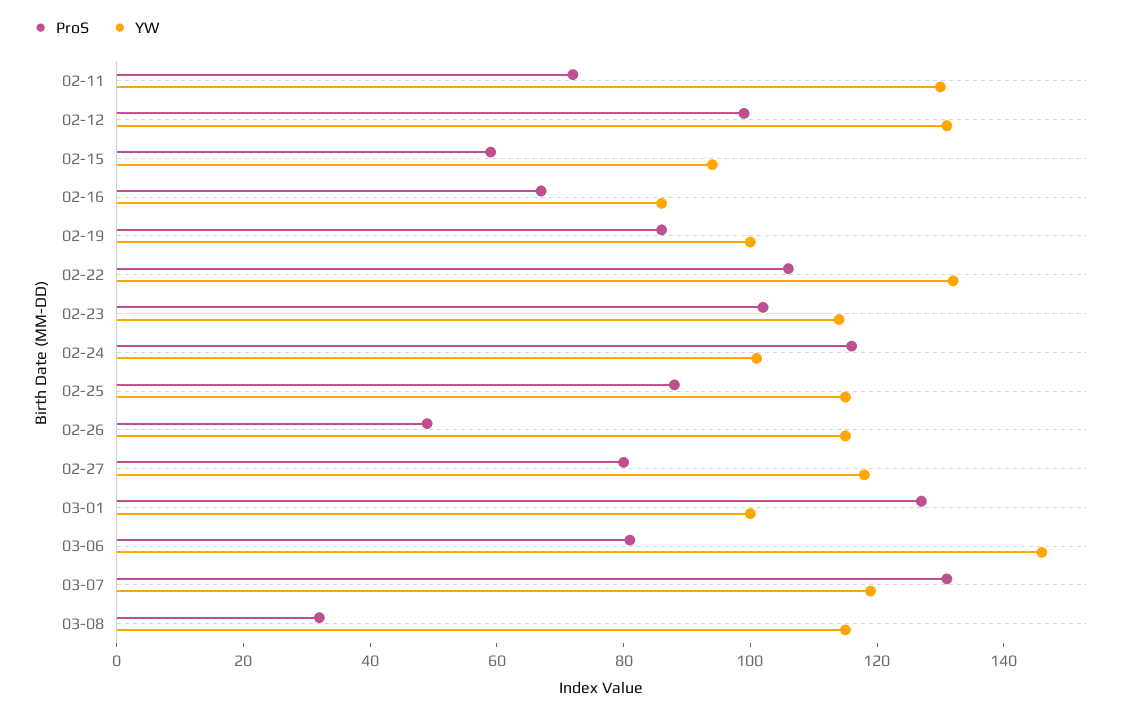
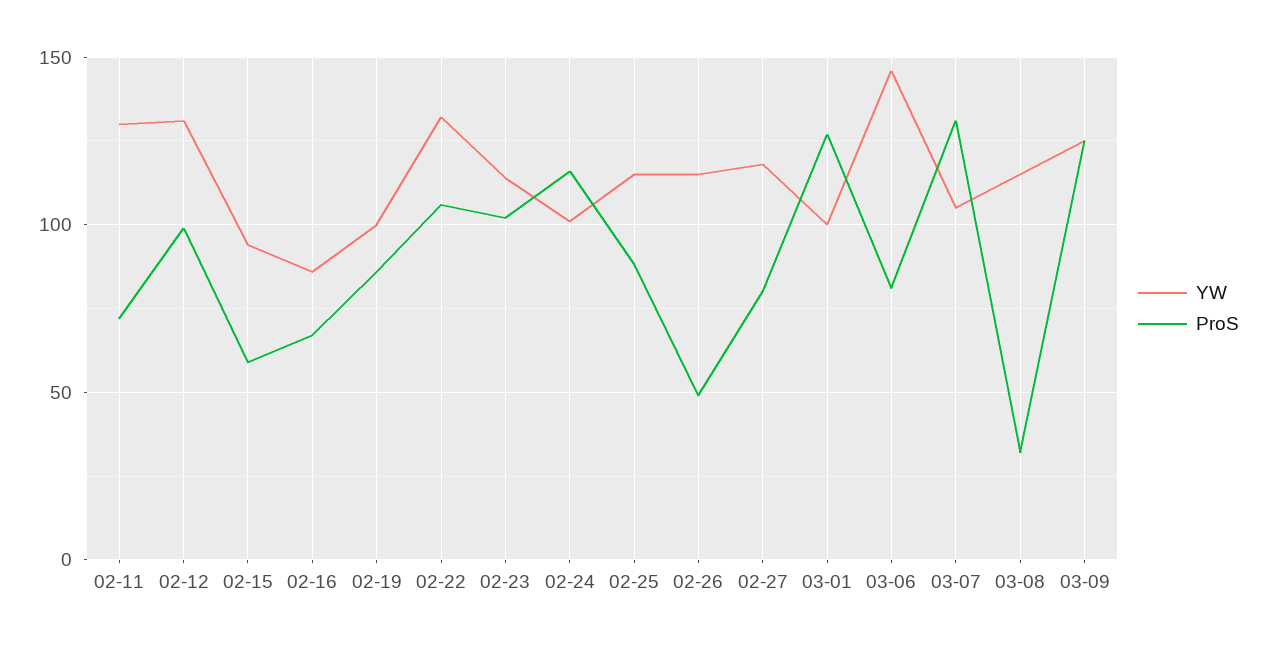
YW, 03-07: 120 -> 105
YW, 03-09: none -> 125
ProS, 03-09: none -> 125

